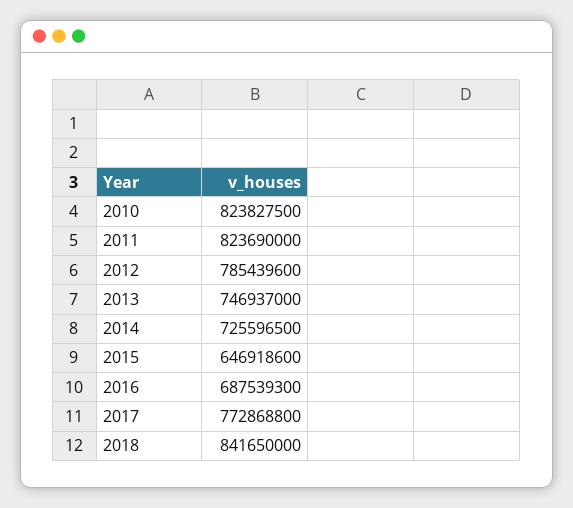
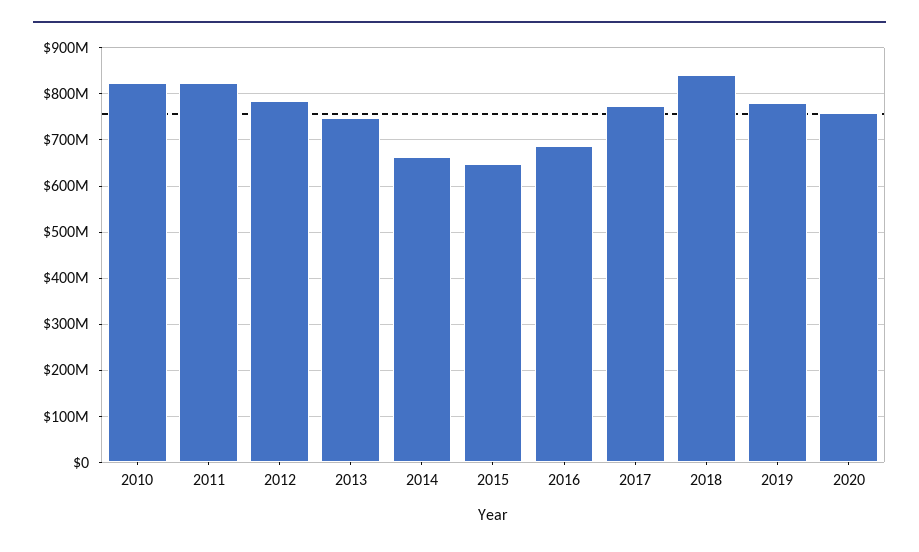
2014: 725596500 -> 660000000
2019: none -> 780000000
2020: none -> 760000000

